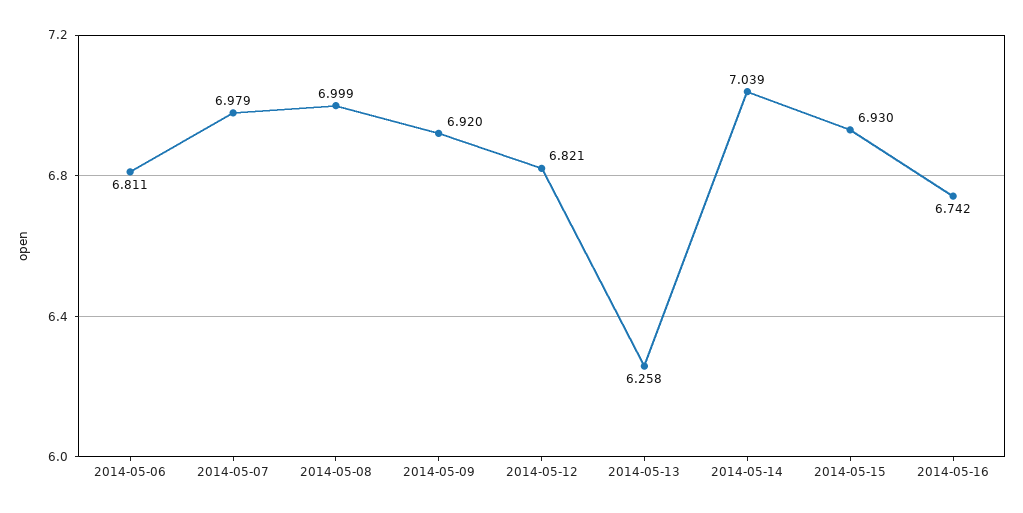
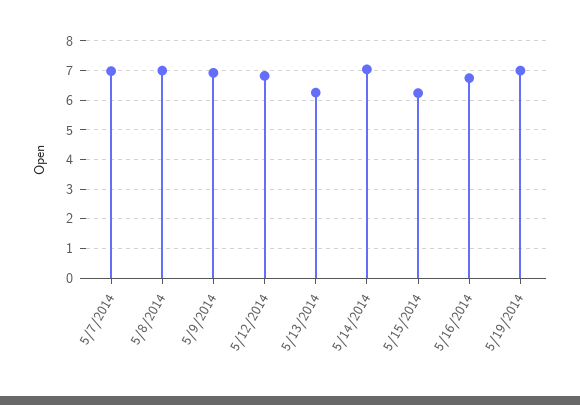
2014-05-06: 6.811 -> none
2014-05-15: 6.93 -> 6.25
5/19/2014: none -> 7

